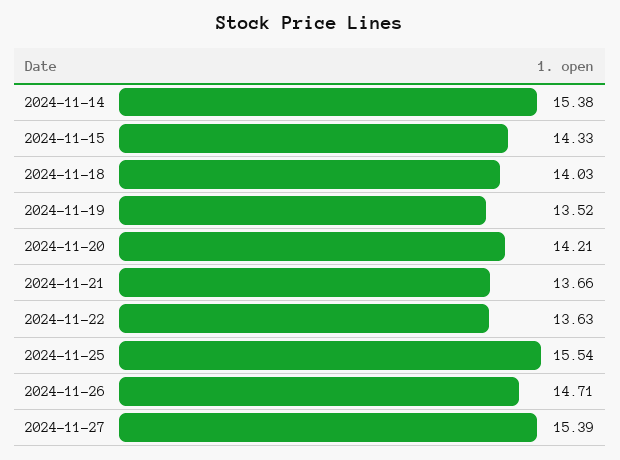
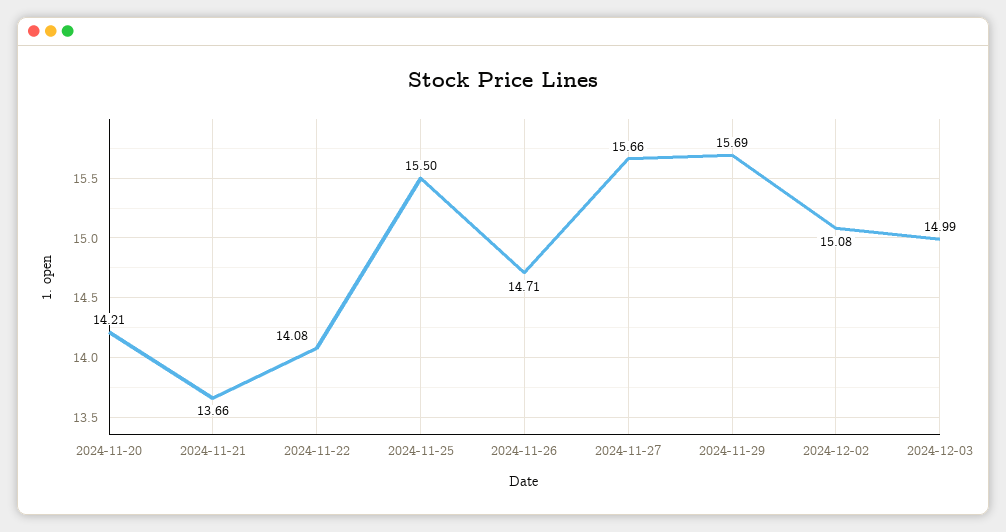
2024-11-14: 15.38 -> none
2024-11-15: 14.33 -> none
2024-11-18: 14.03 -> none
2024-11-19: 13.52 -> none
2024-11-22: 13.63 -> 14.08
2024-11-25: 15.54 -> 15.5
2024-11-27: 15.39 -> 15.66
2024-11-29: none -> 15.69
2024-12-02: none -> 15.08
2024-12-03: none -> 14.99

